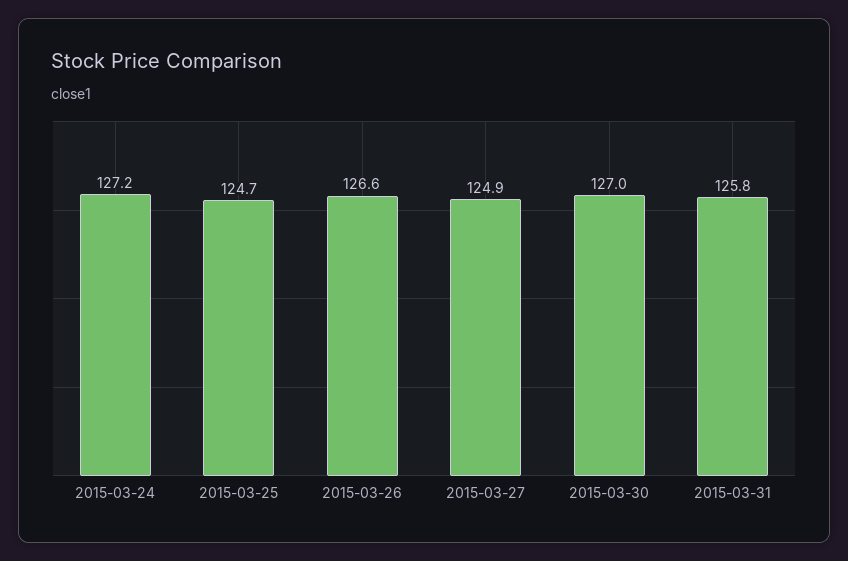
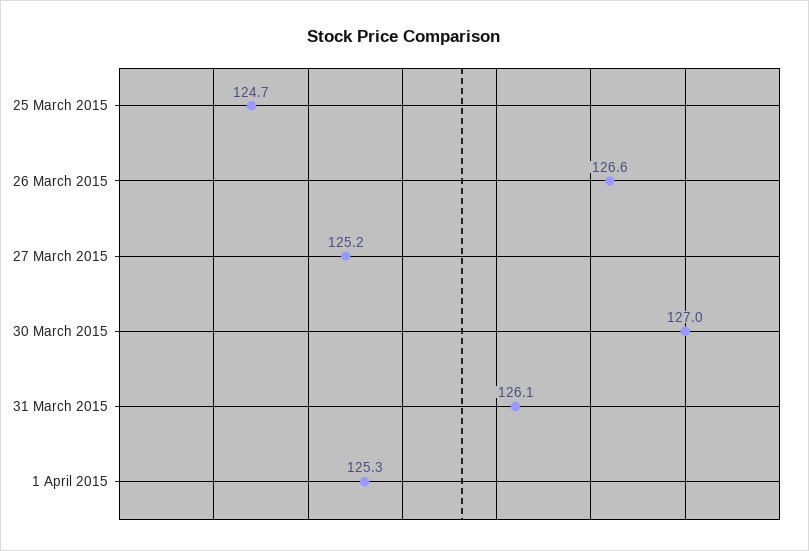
2015-03-24: 127.2 -> none
2015-03-27: 124.9 -> 125.2
2015-03-31: 125.8 -> 126.1
1 April 2015: none -> 125.3

